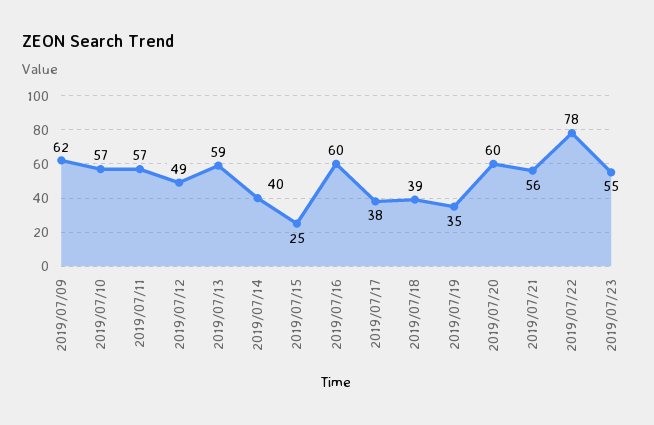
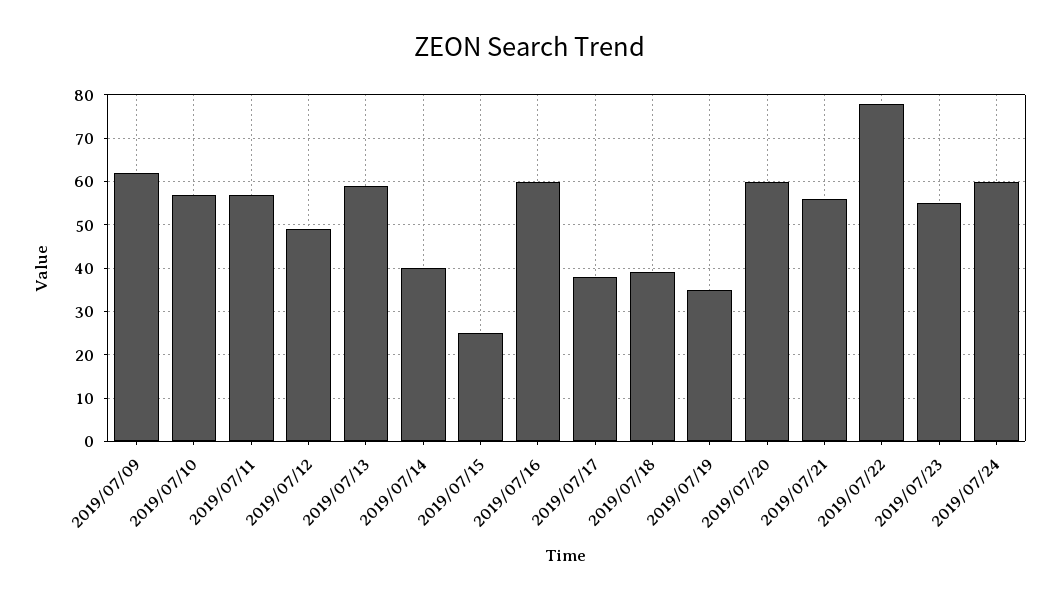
2019/07/24: none -> 60

